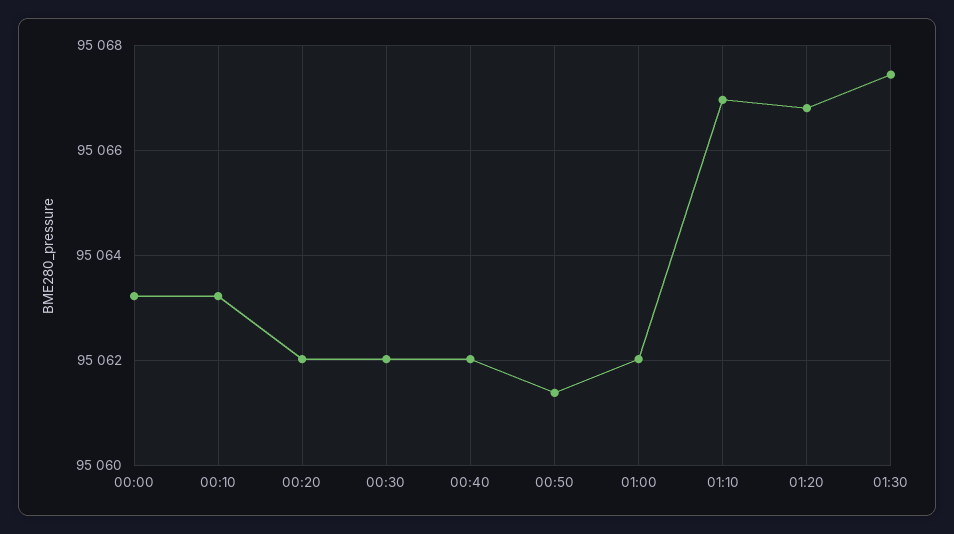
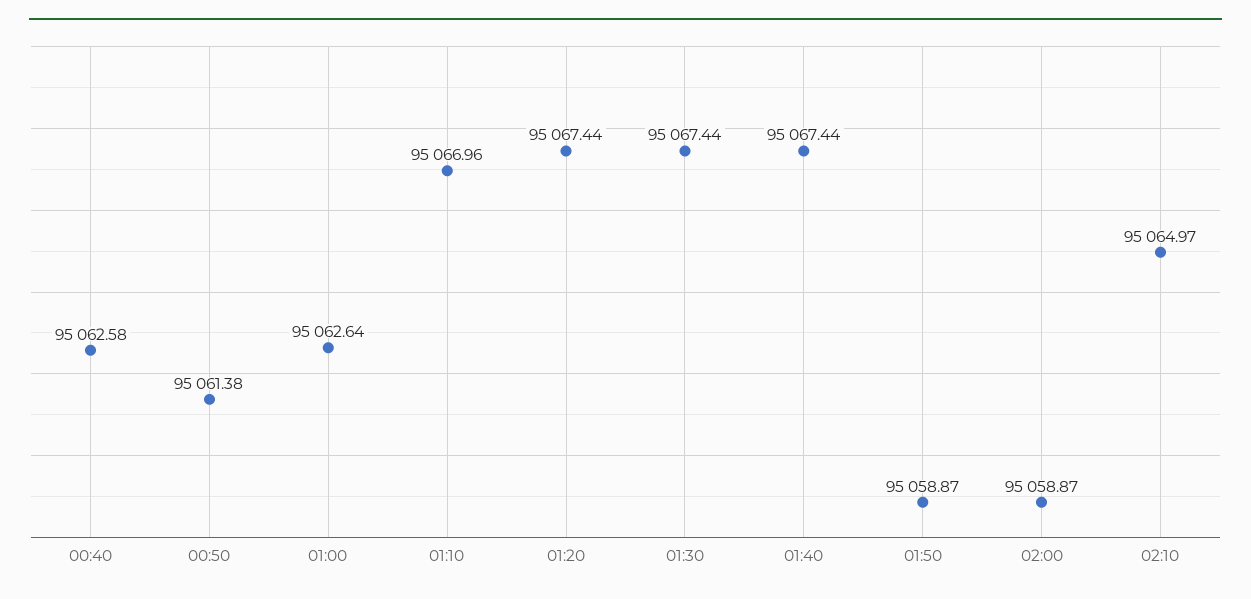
00:00: 95063.2 -> none
00:10: 95063.2 -> none
00:20: 95062 -> none
00:30: 95062 -> none
00:40: 95062 -> 95062.58
01:00: 95062 -> 95062.64
01:20: 95066.8 -> 95067.44
01:40: none -> 95067.44
01:50: none -> 95058.87
02:00: none -> 95058.87
02:10: none -> 95064.97

